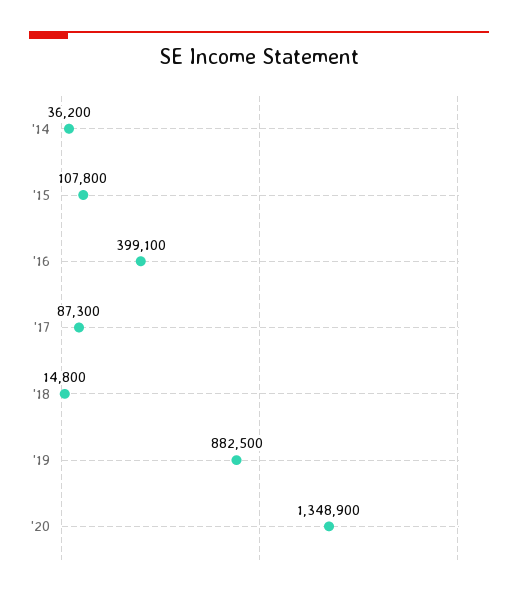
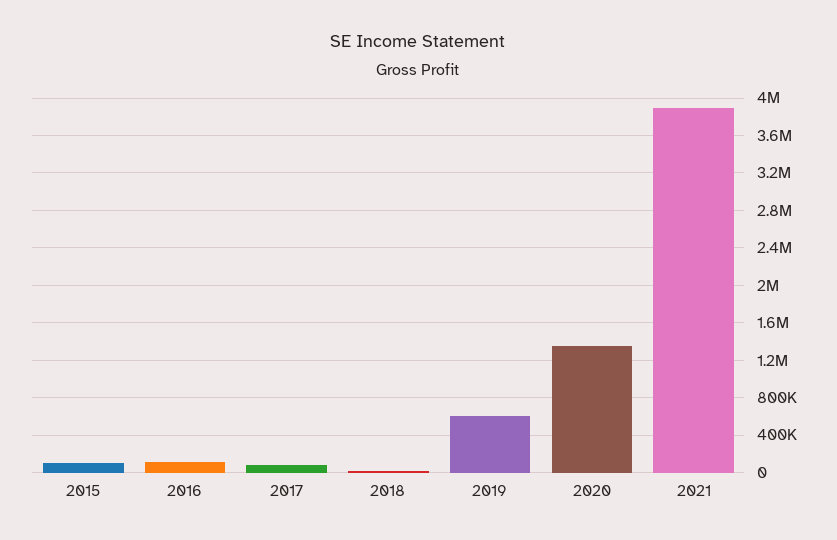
'14: 36200 -> none
'16: 399100 -> 100000
'19: 882500 -> 600000
2021: none -> 3900000

